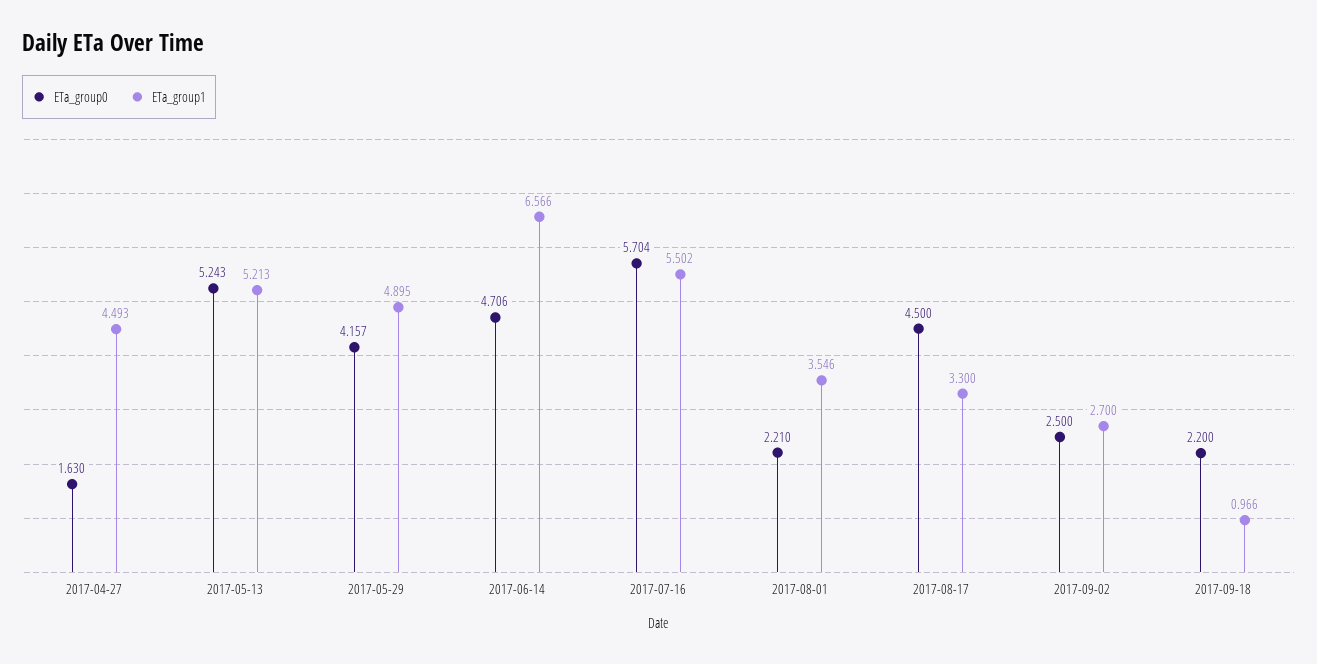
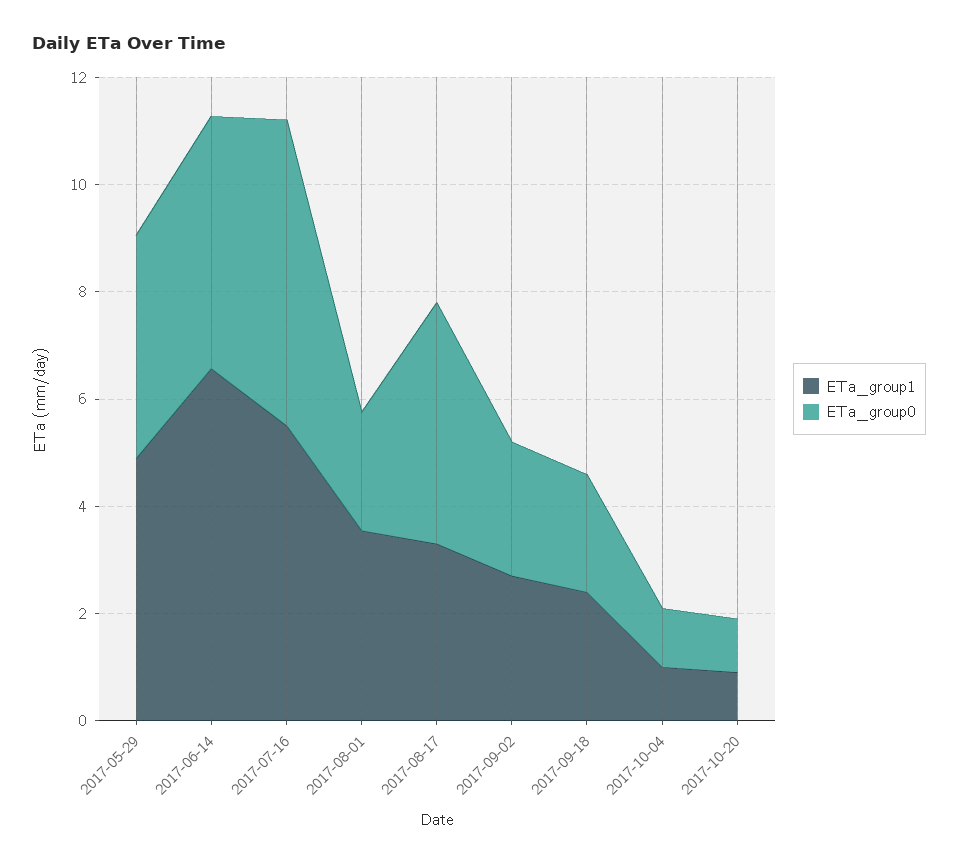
ETa_group0, 2017-04-27: 1.63 -> none
ETa_group1, 2017-04-27: 4.493 -> none
ETa_group0, 2017-05-13: 5.243 -> none
ETa_group1, 2017-05-13: 5.213 -> none
ETa_group1, 2017-09-18: 0.966 -> 2.5
ETa_group1, 2017-10-04: none -> 1
ETa_group0, 2017-10-04: none -> 1
ETa_group1, 2017-10-20: none -> 1
ETa_group0, 2017-10-20: none -> 1

